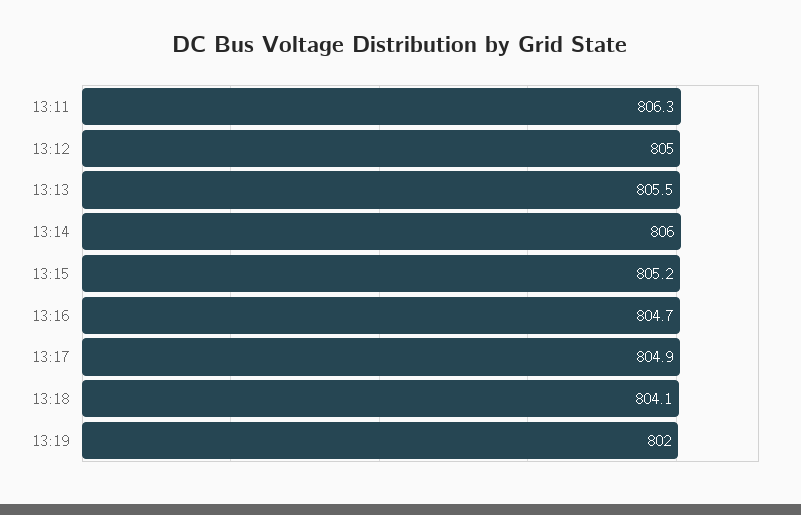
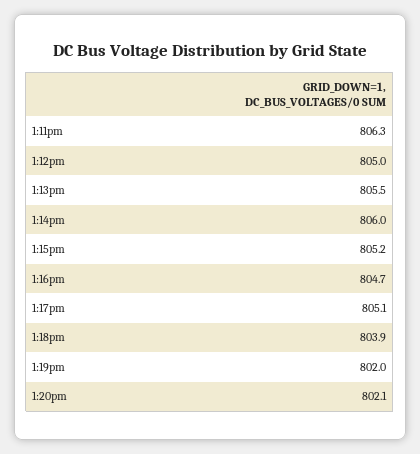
13:17: 804.9 -> 805.1
13:18: 804.1 -> 803.9
1:20pm: none -> 802.1

